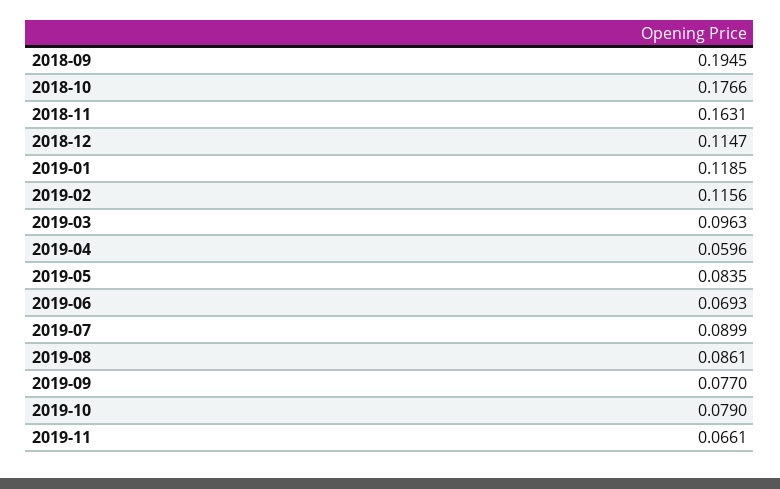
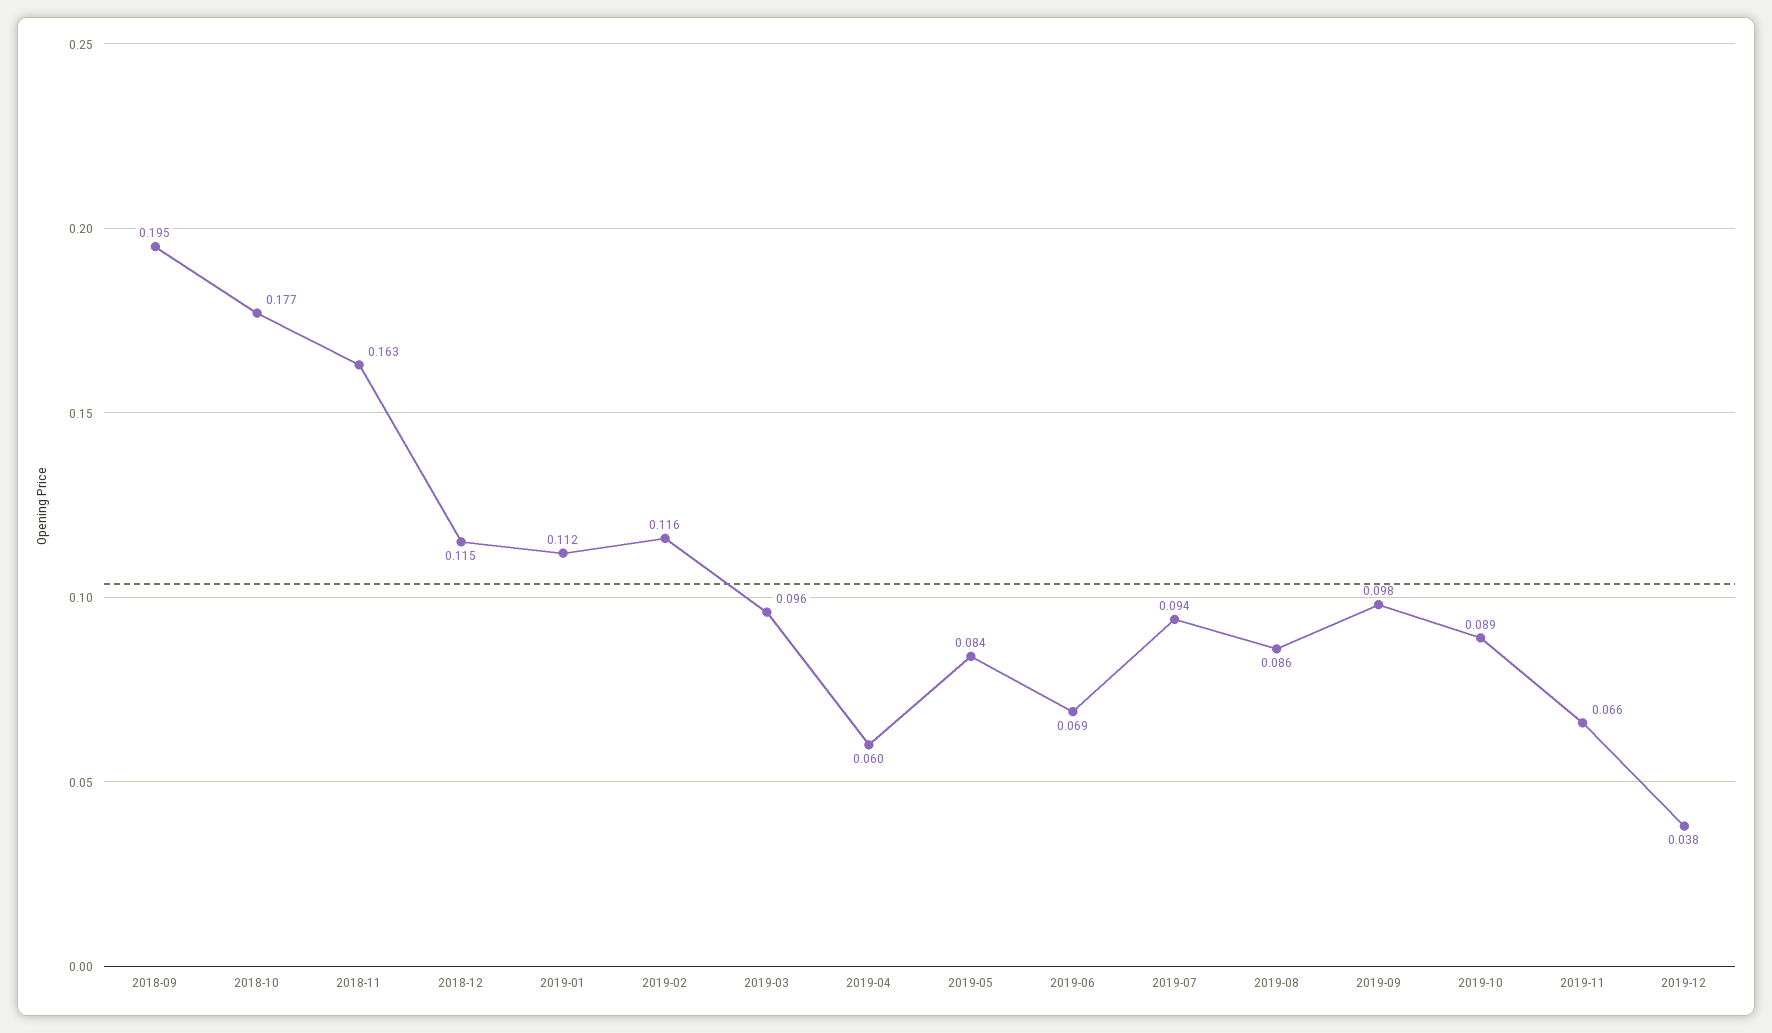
2019-01: 0.1185 -> 0.112
2019-07: 0.0899 -> 0.094
2019-09: 0.077 -> 0.098
2019-10: 0.079 -> 0.089
2019-12: none -> 0.038

